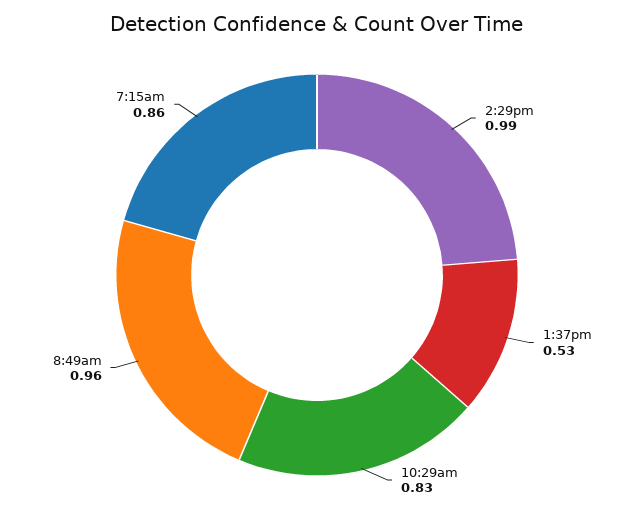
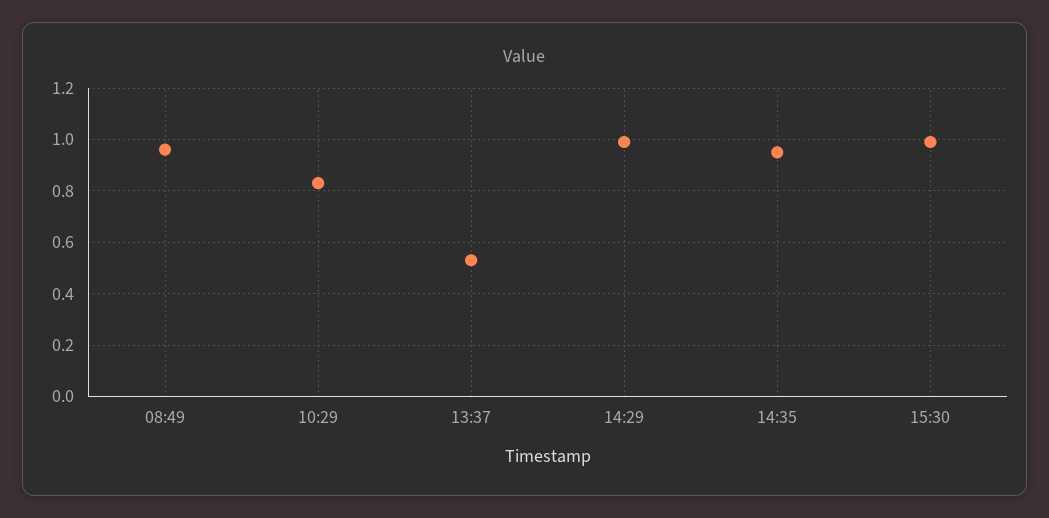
7:15am: 0.86 -> none
14:35: none -> 0.95
15:30: none -> 1

